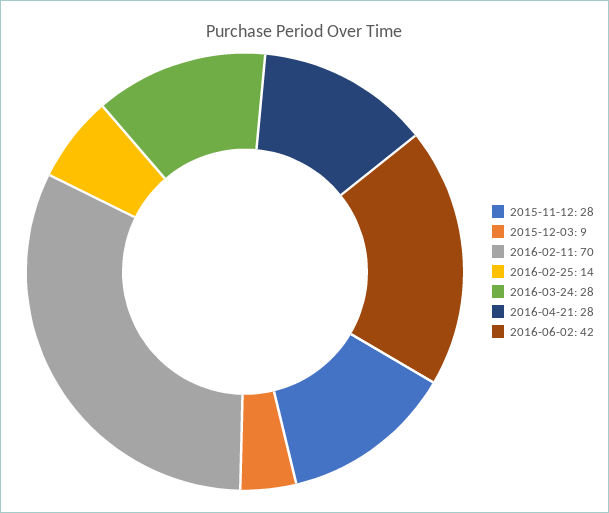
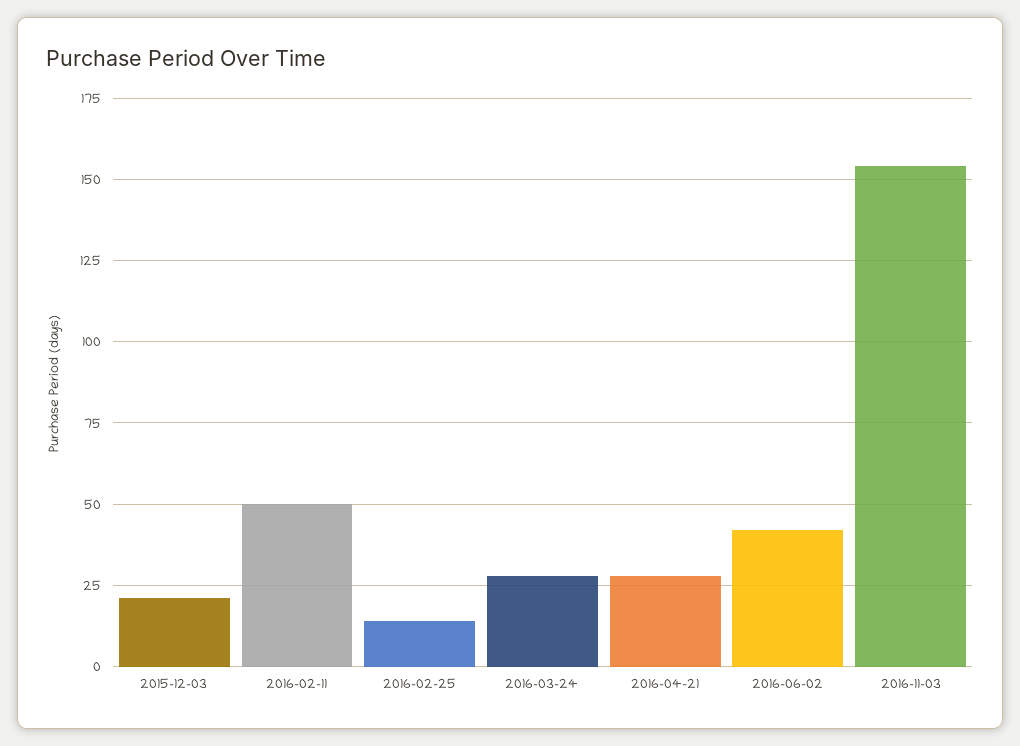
2015-11-12: 28 -> none
2015-12-03: 9 -> 20
2016-02-11: 70 -> 50
2016-11-03: none -> 155

